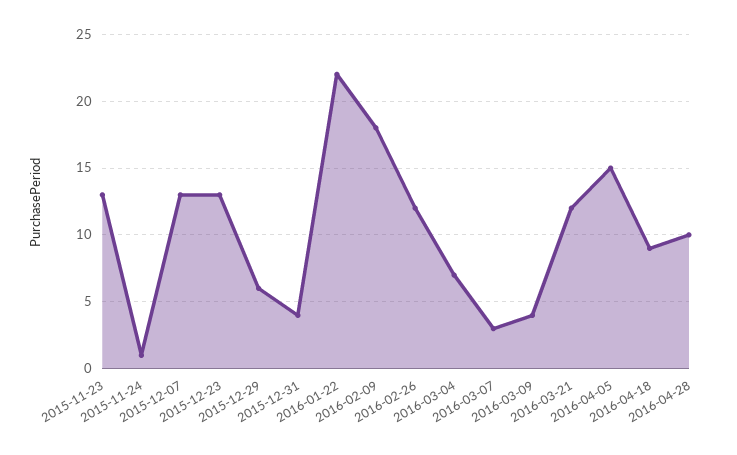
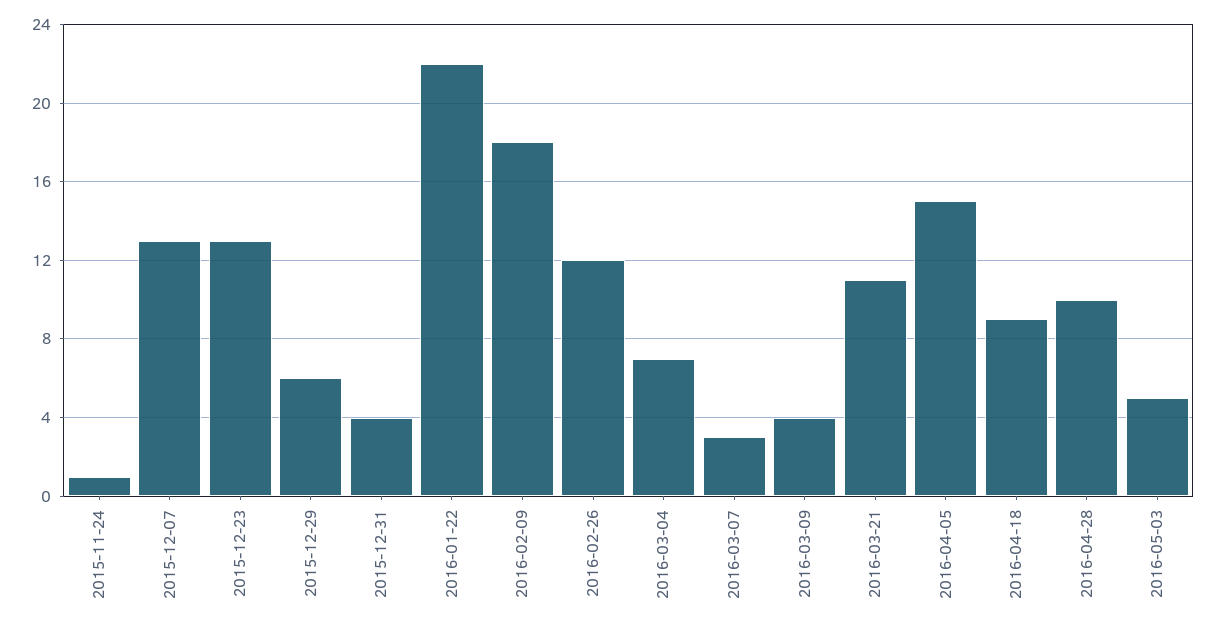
2015-11-23: 13 -> none
2016-03-21: 12 -> 11
2016-05-03: none -> 5

